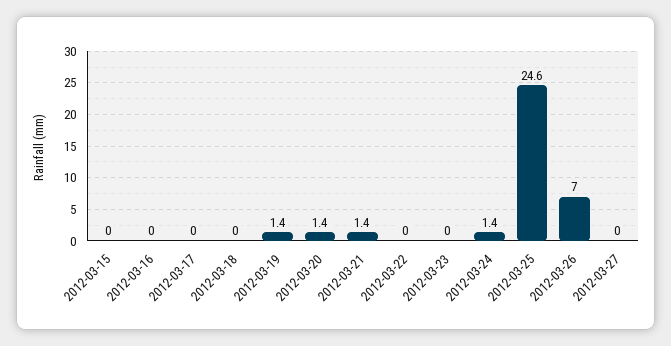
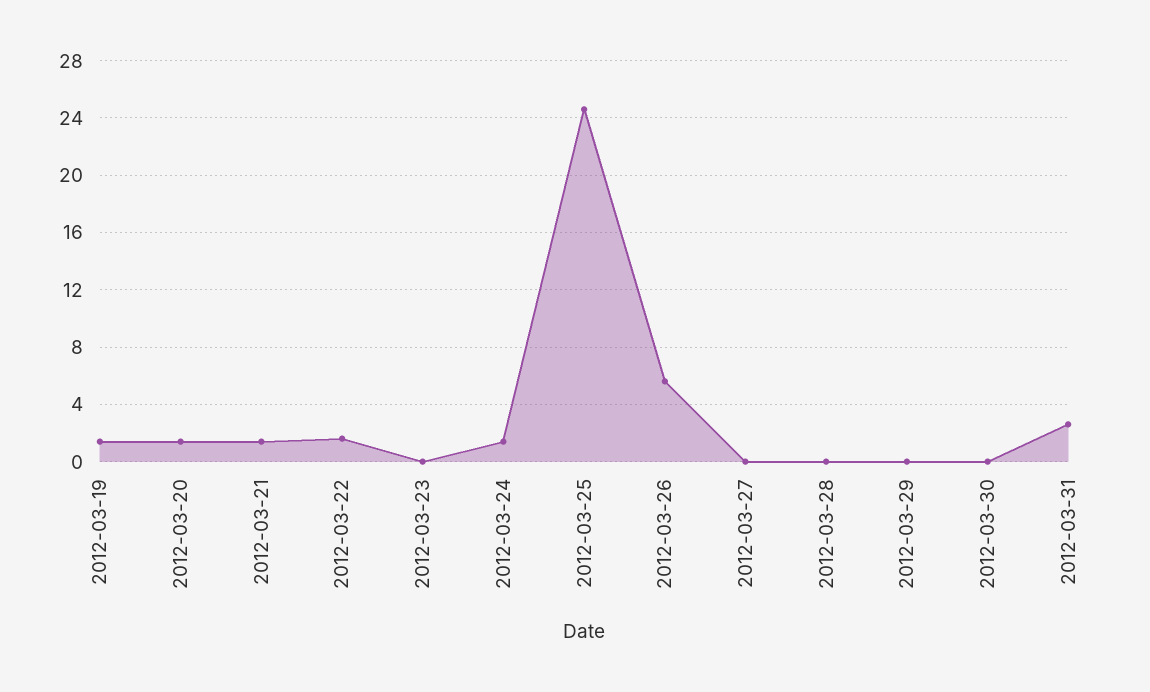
2012-03-15: 0 -> none
2012-03-16: 0 -> none
2012-03-17: 0 -> none
2012-03-18: 0 -> none
2012-03-22: 0 -> 1.5
2012-03-26: 7 -> 5.5
2012-03-28: none -> 0
2012-03-29: none -> 0
2012-03-30: none -> 0
2012-03-31: none -> 2.5

